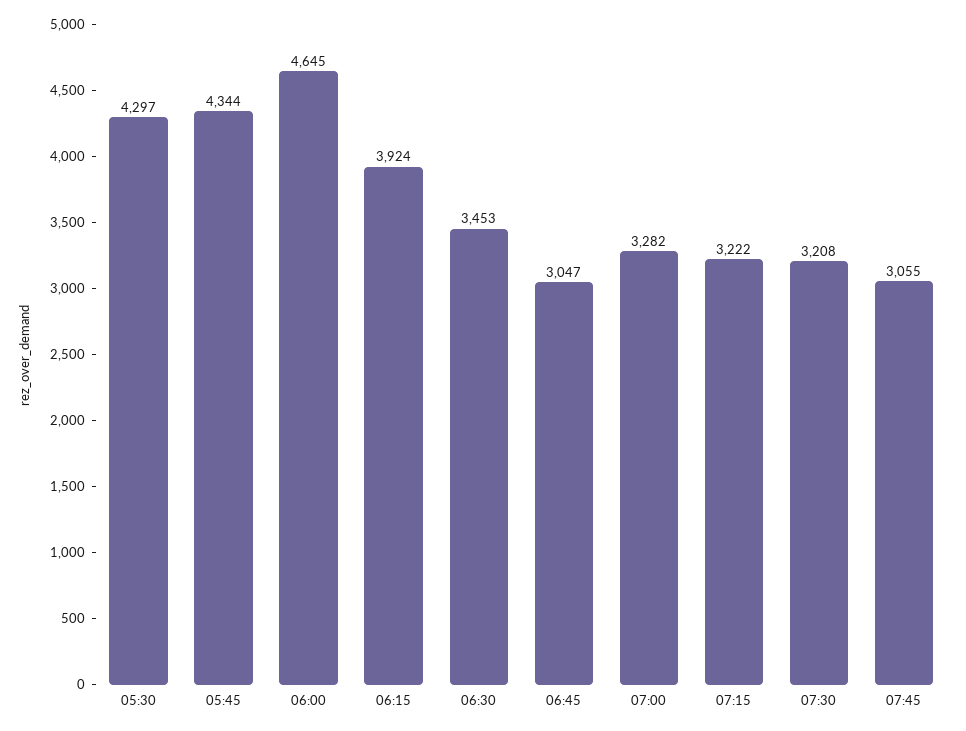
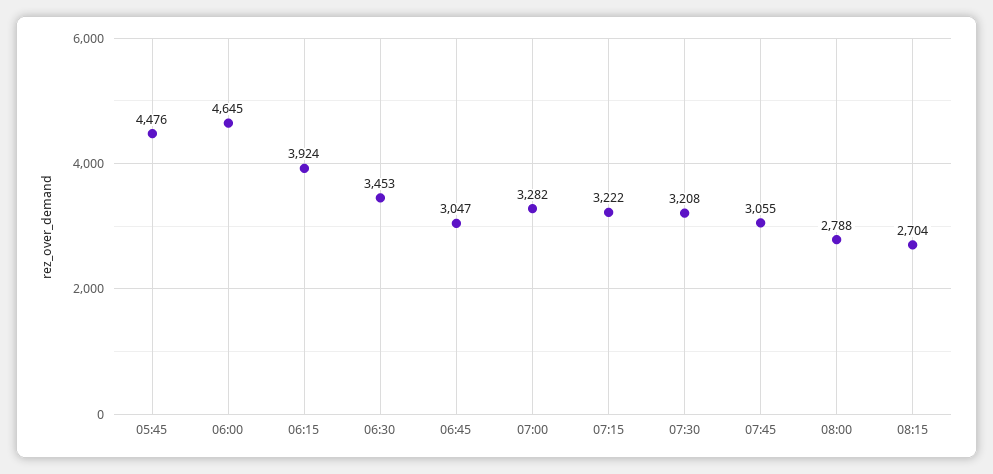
05:30: 4297 -> none
05:45: 4344 -> 4476
08:00: none -> 2788
08:15: none -> 2704

